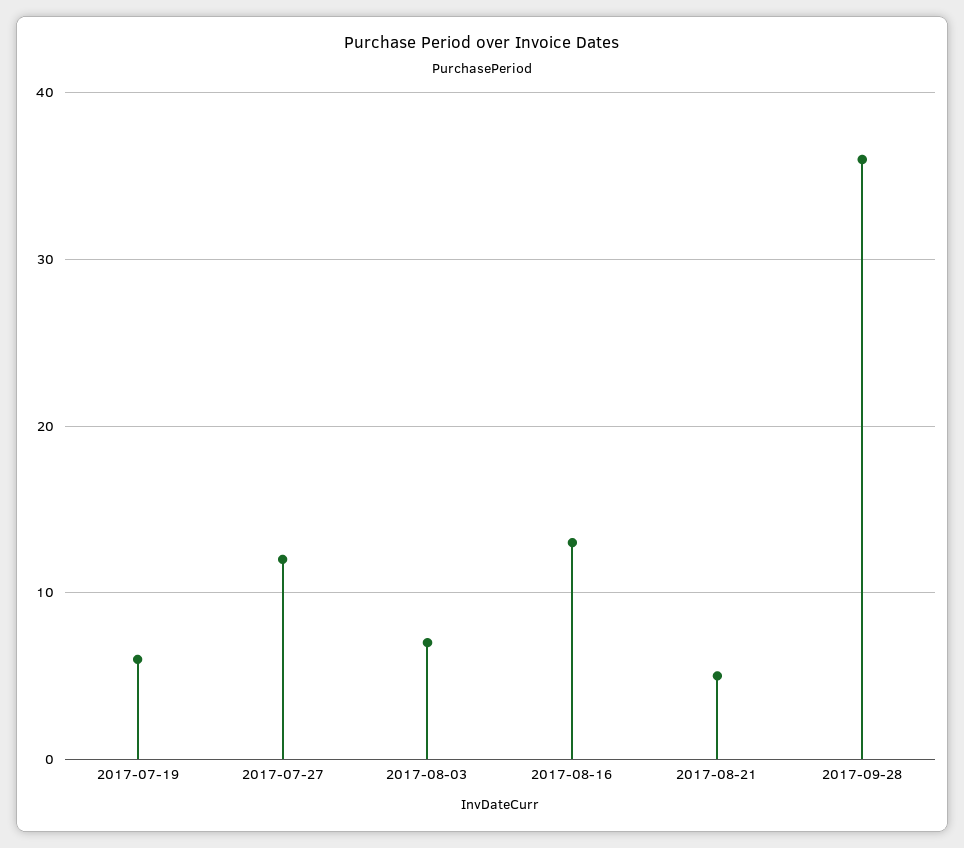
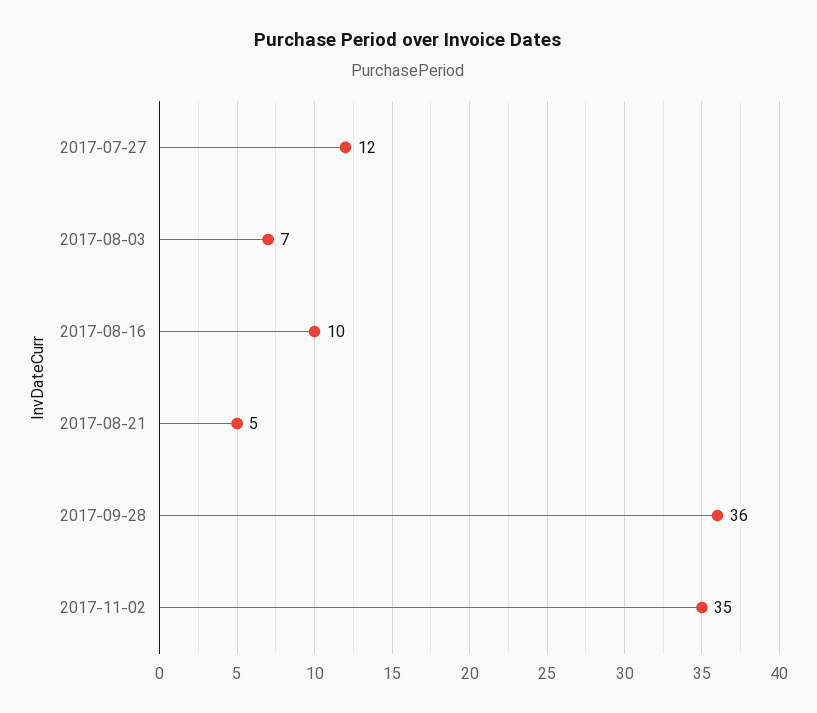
2017-07-19: 6 -> none
2017-08-16: 13 -> 10
2017-11-02: none -> 35

